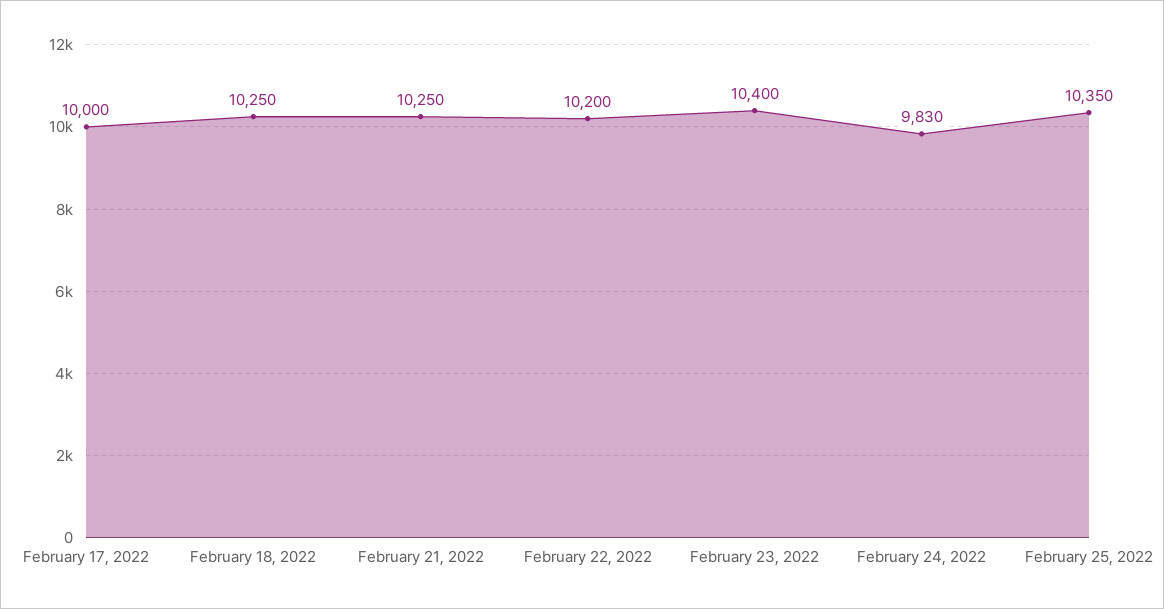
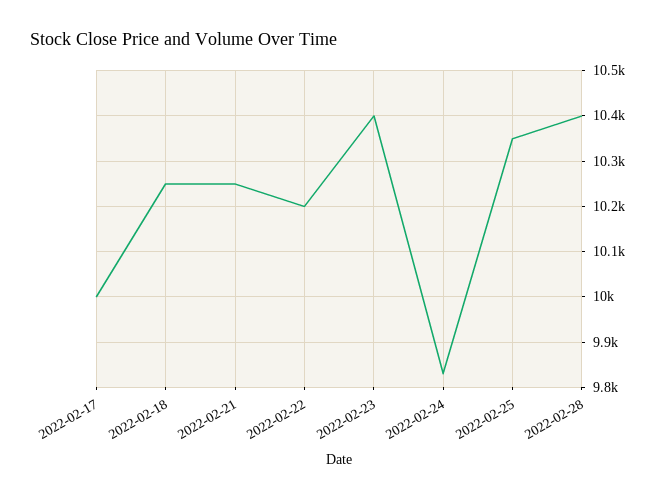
2022-02-28: none -> 10400

